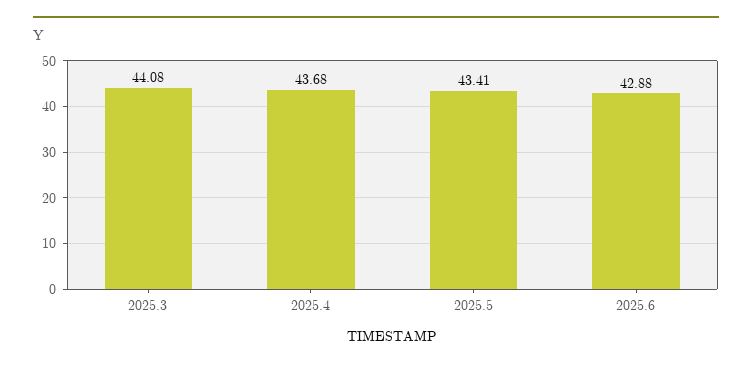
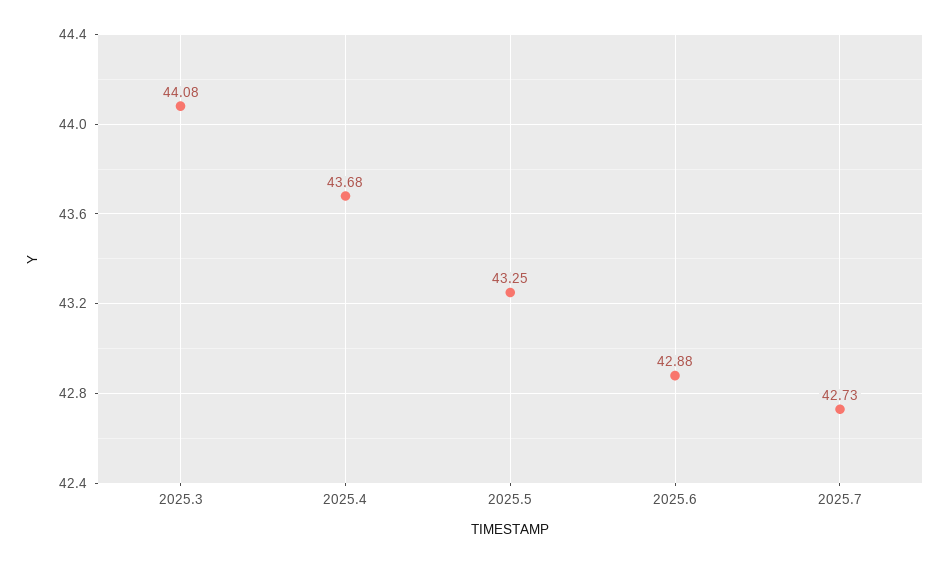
2025.5: 43.41 -> 43.25
2025.7: none -> 42.73

